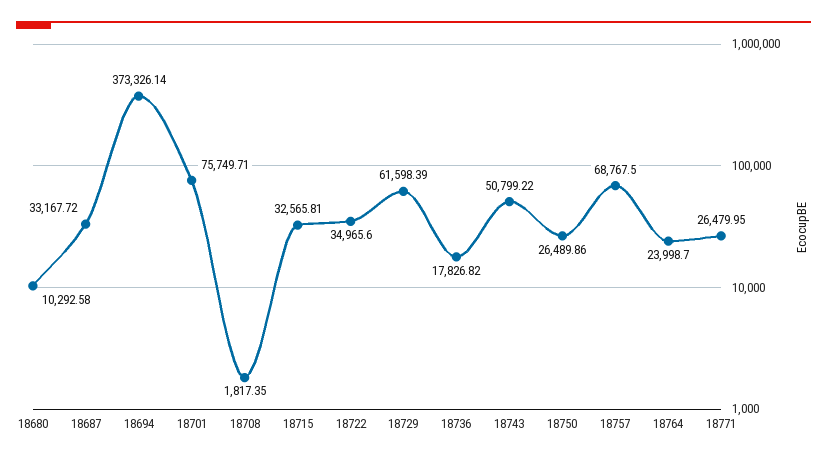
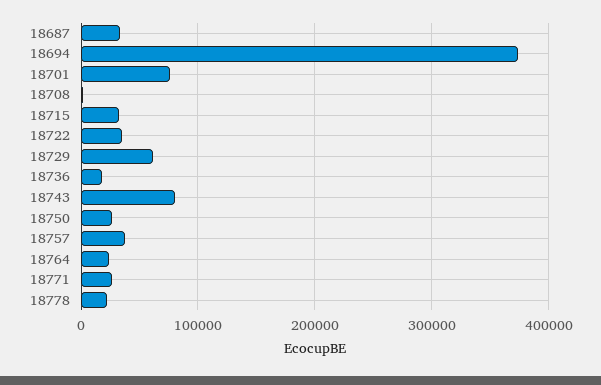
18680: 10292.58 -> none
18743: 50799.22 -> 80000
18757: 68767.5 -> 40000
18778: none -> 20000

